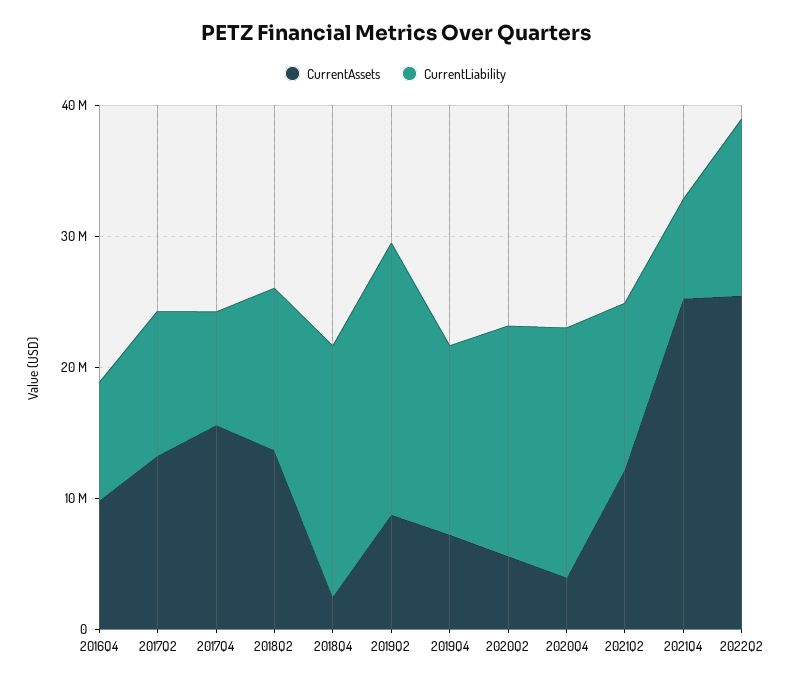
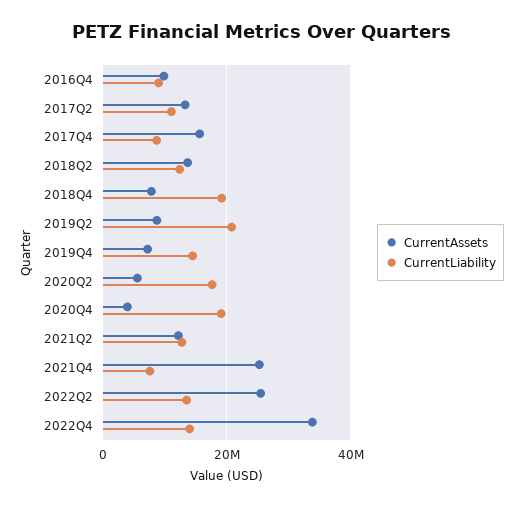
CurrentAssets, 2018Q4: 2000000 -> 8000000
CurrentAssets, 2022Q4: none -> 34000000
CurrentLiability, 2022Q4: none -> 14000000

